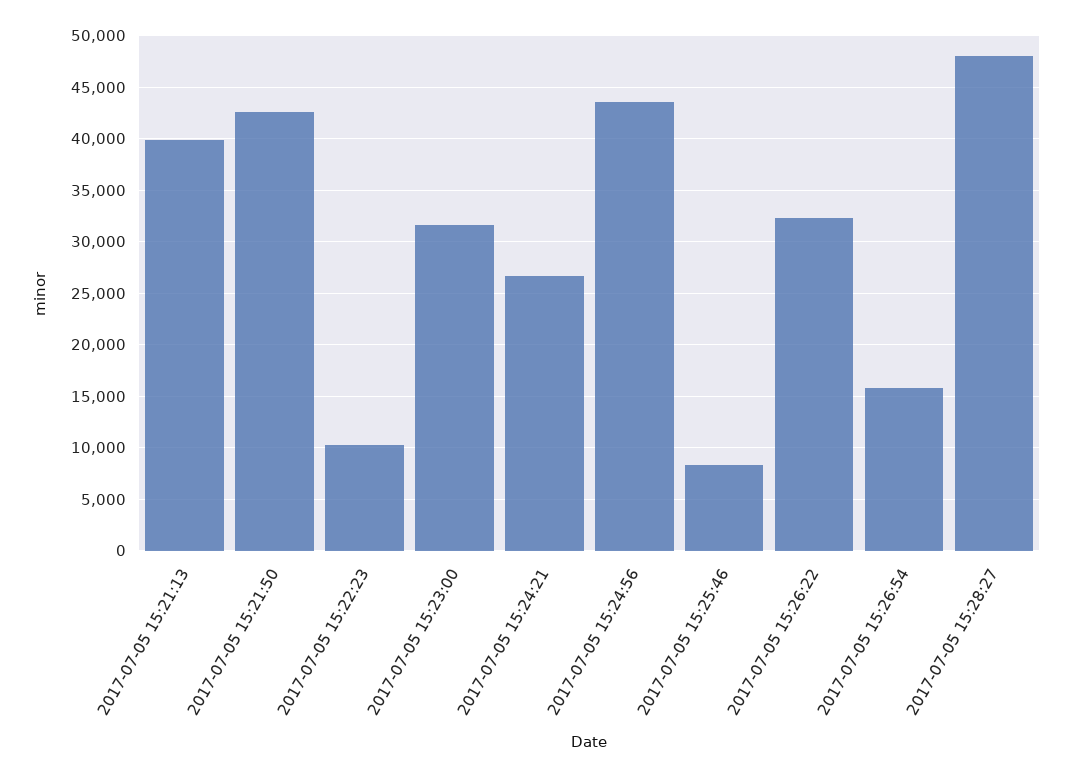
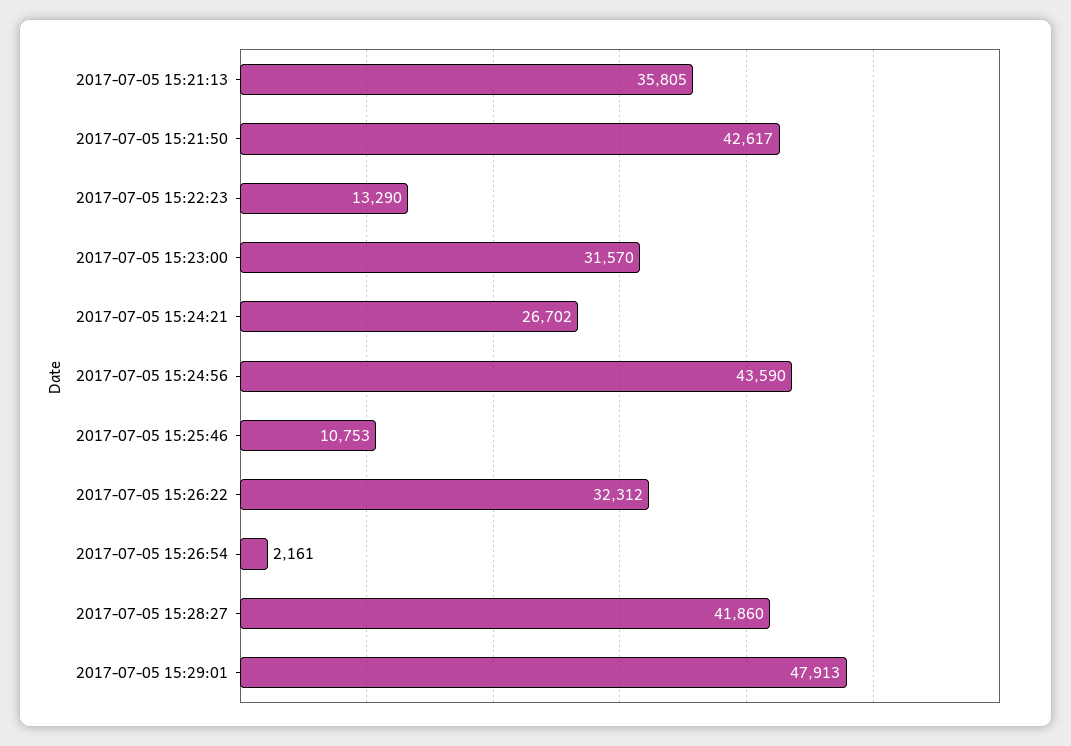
2017-07-05 15:21:13: 40000 -> 35805
2017-07-05 15:22:23: 10000 -> 13290
2017-07-05 15:25:46: 8000 -> 10753
2017-07-05 15:26:54: 16000 -> 2161
2017-07-05 15:28:27: 48000 -> 41860
2017-07-05 15:29:01: none -> 47913

